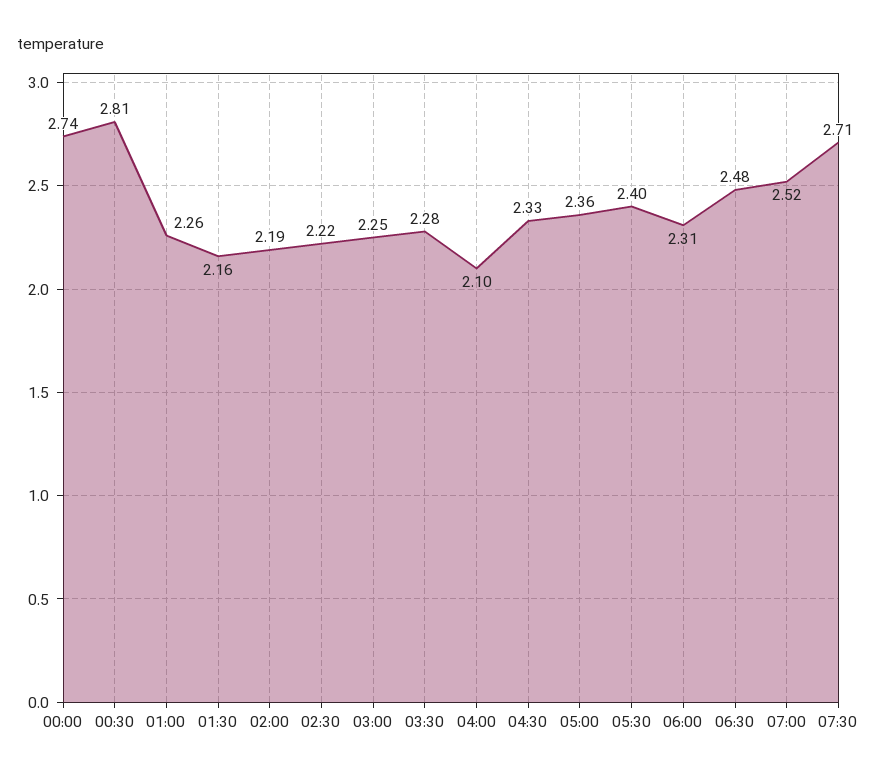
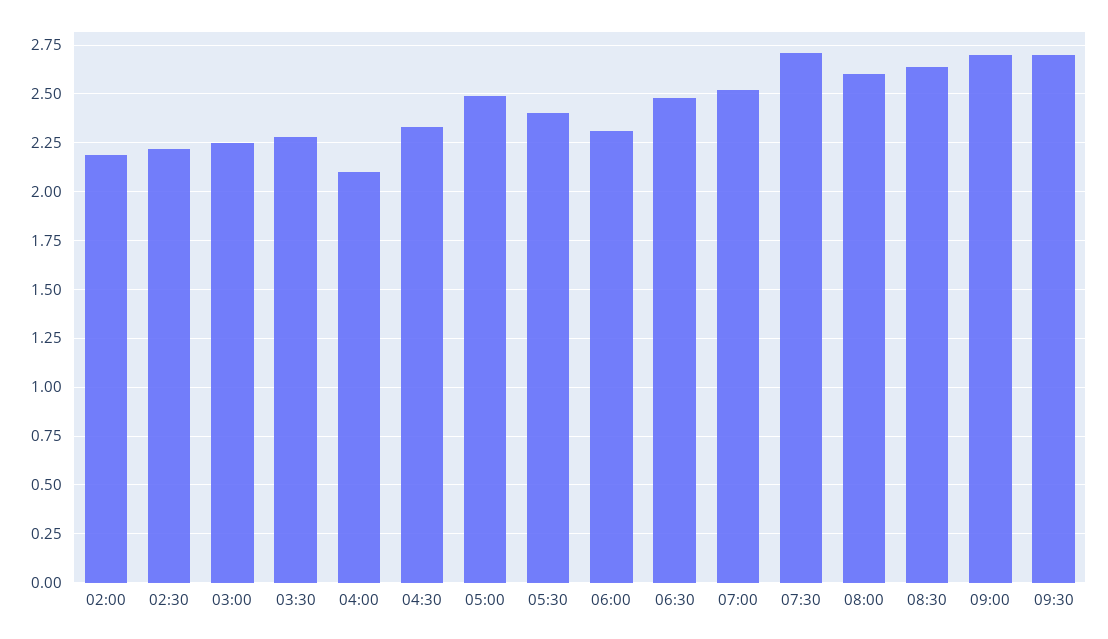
00:00: 2.74 -> none
00:30: 2.81 -> none
01:00: 2.26 -> none
01:30: 2.16 -> none
05:00: 2.36 -> 2.5
08:00: none -> 2.6
08:30: none -> 2.65
09:00: none -> 2.7
09:30: none -> 2.7

